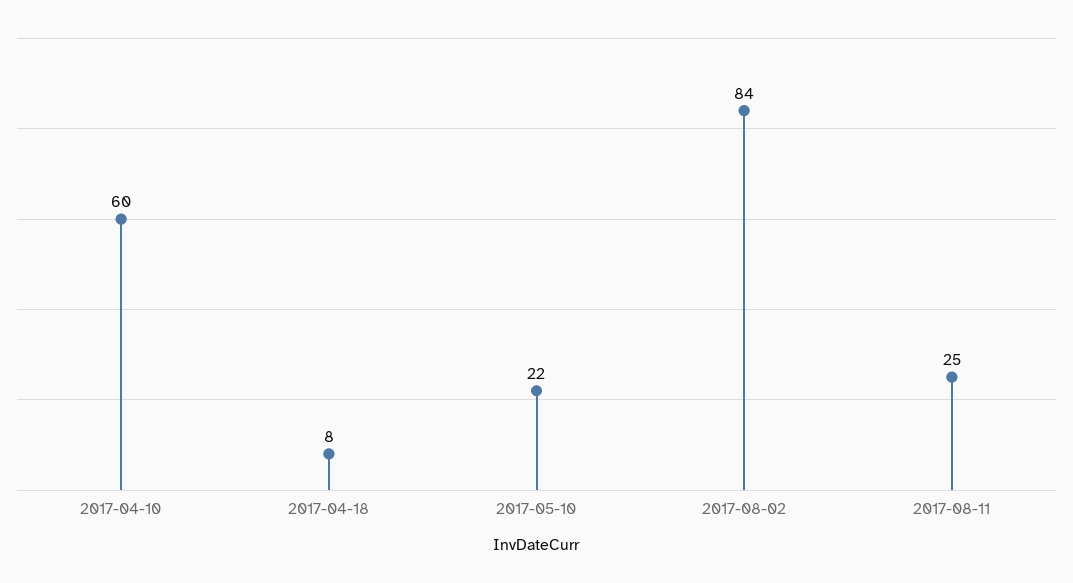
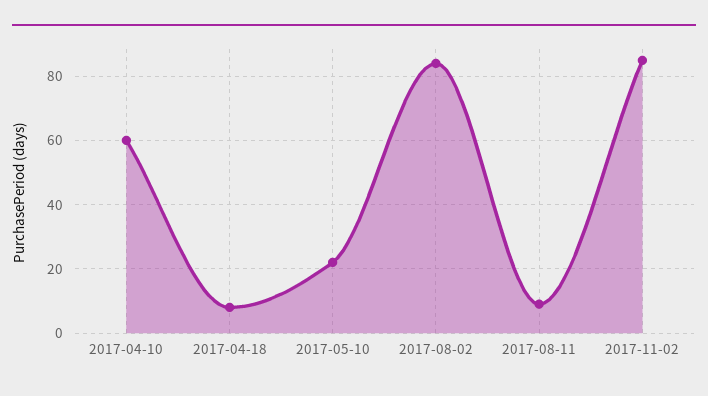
2017-08-11: 25 -> 10
2017-11-02: none -> 85

